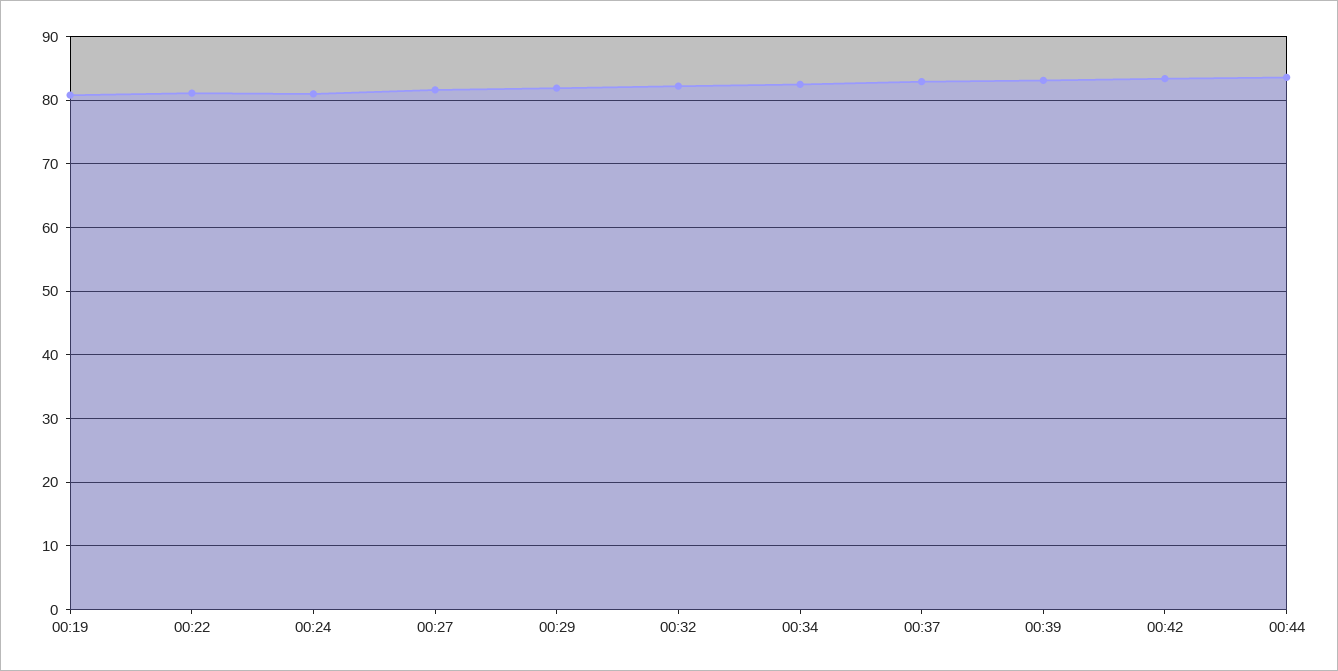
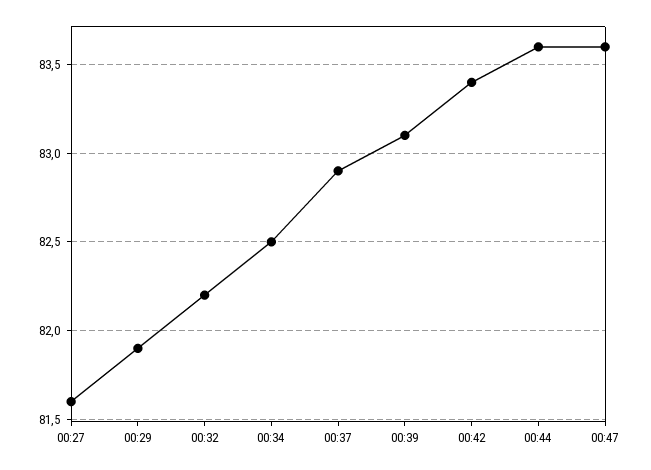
00:19: 81 -> none
00:22: 81 -> none
00:24: 81 -> none
00:47: none -> 83.6

